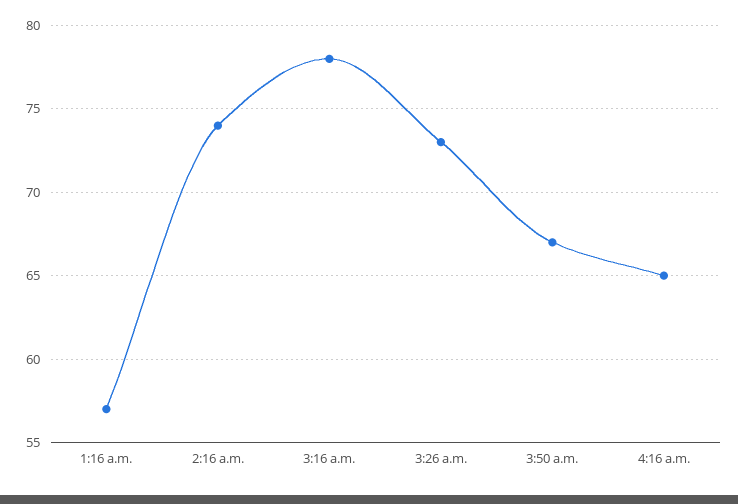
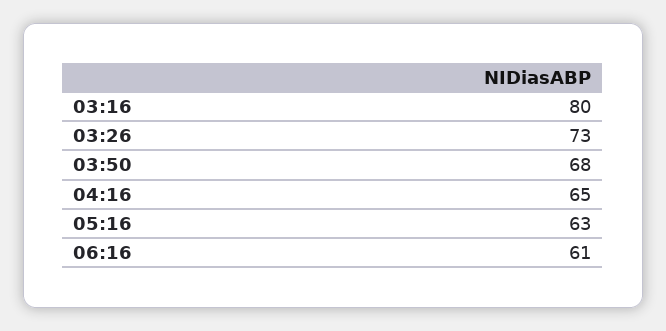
1:16 a.m.: 57 -> none
2:16 a.m.: 74 -> none
3:16 a.m.: 78 -> 80
3:50 a.m.: 67 -> 68
05:16: none -> 63
06:16: none -> 61

